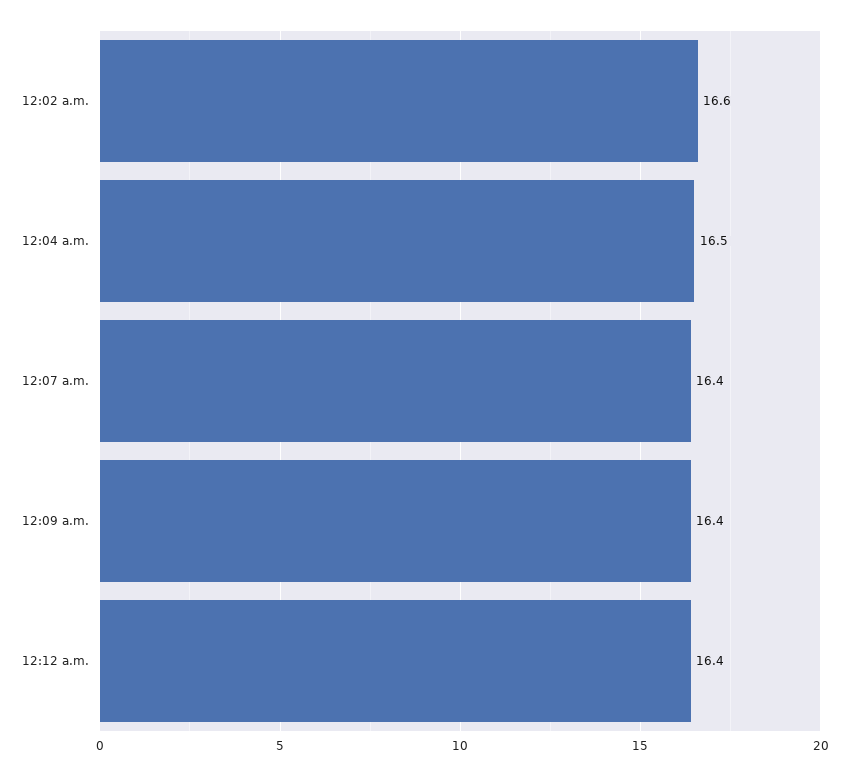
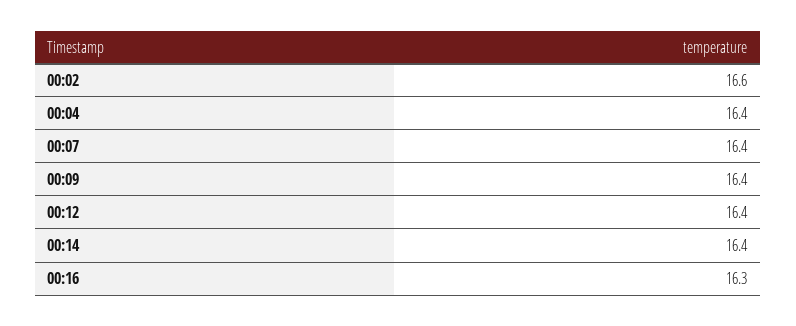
12:04 a.m.: 16.5 -> 16.4
00:14: none -> 16.4
00:16: none -> 16.3

